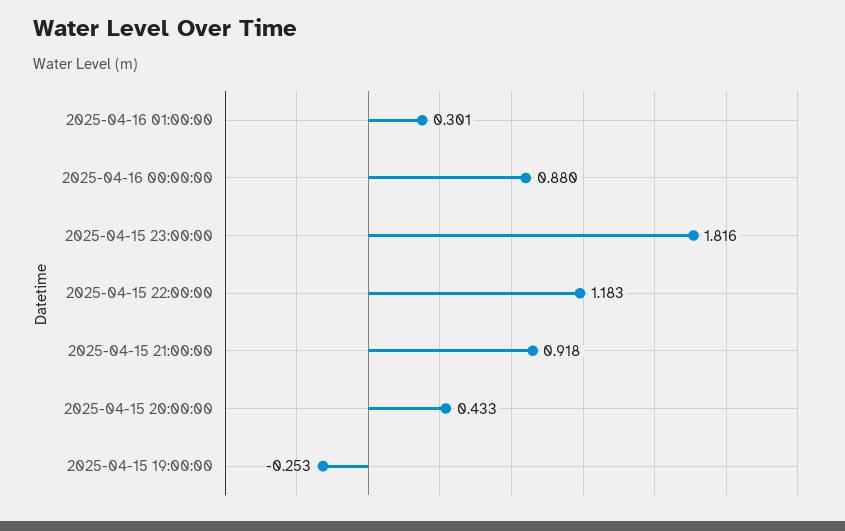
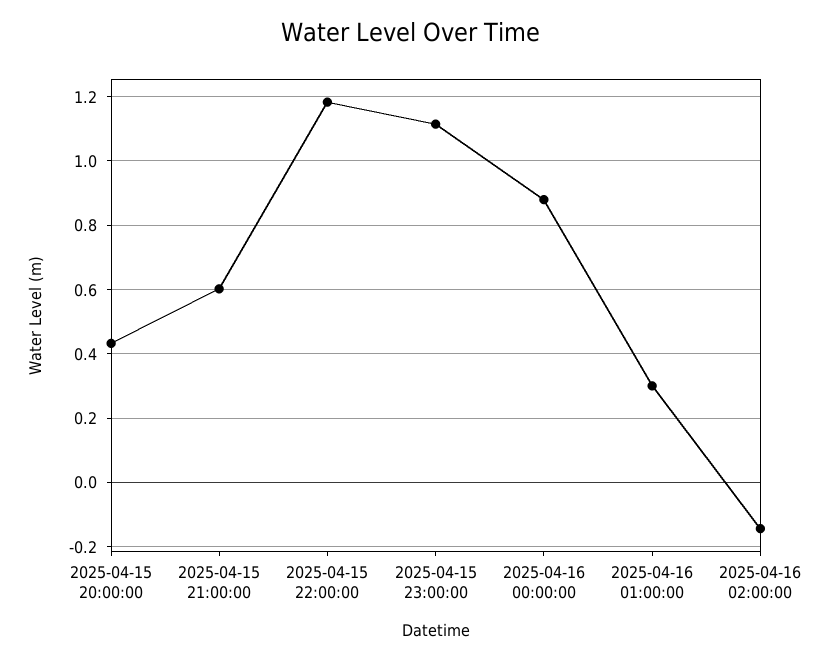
2025-04-15 23:00:00: 1.816 -> 1.12
2025-04-15 21:00:00: 0.918 -> 0.6
2025-04-15 19:00:00: -0.253 -> none
2025-04-16 02:00:00: none -> -0.14

